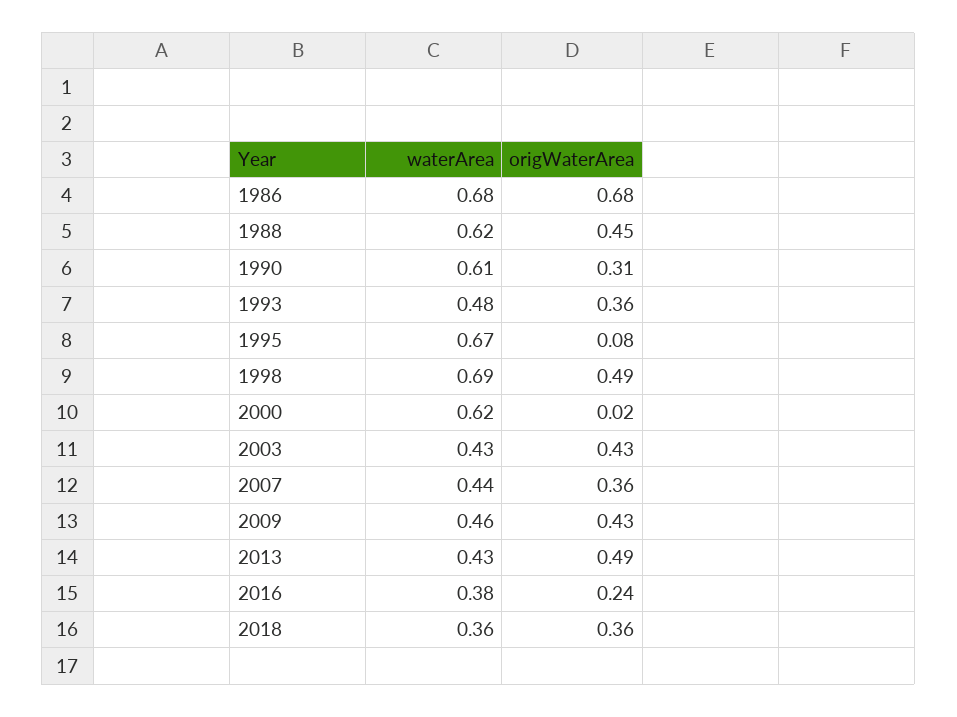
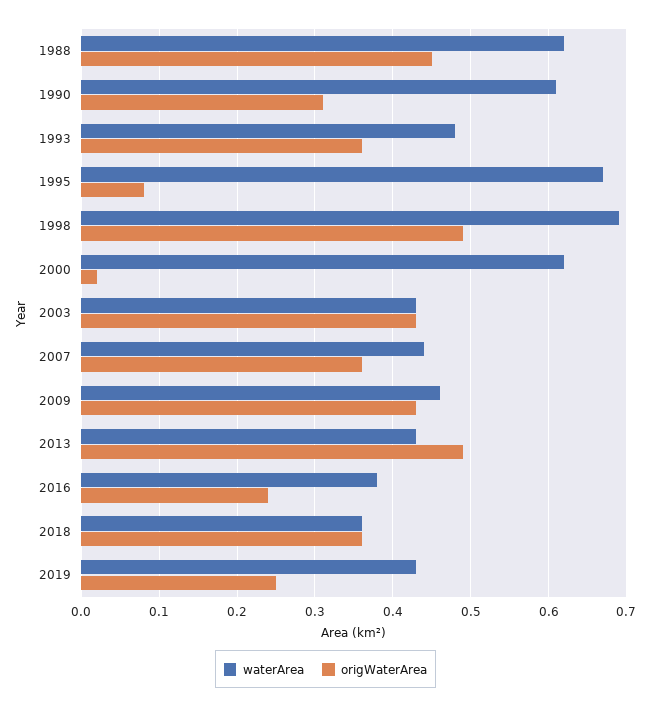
waterArea, 1986: 0.68 -> none
origWaterArea, 1986: 0.68 -> none
waterArea, 2019: none -> 0.43
origWaterArea, 2019: none -> 0.25

